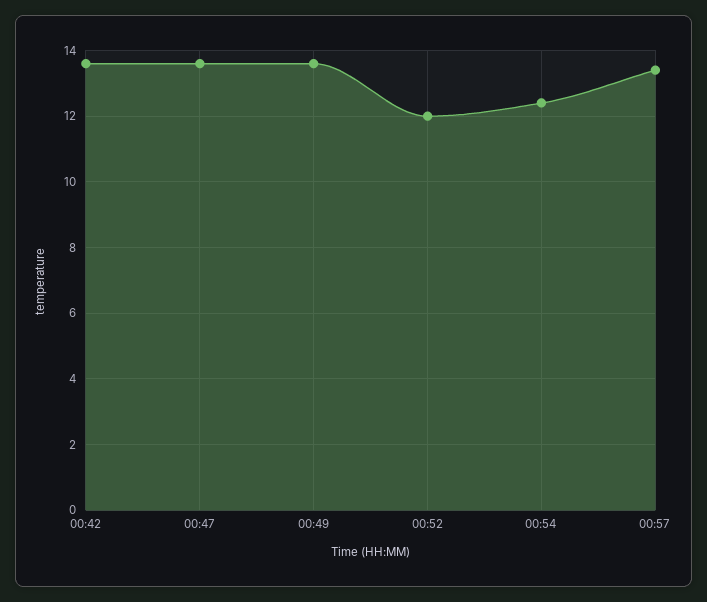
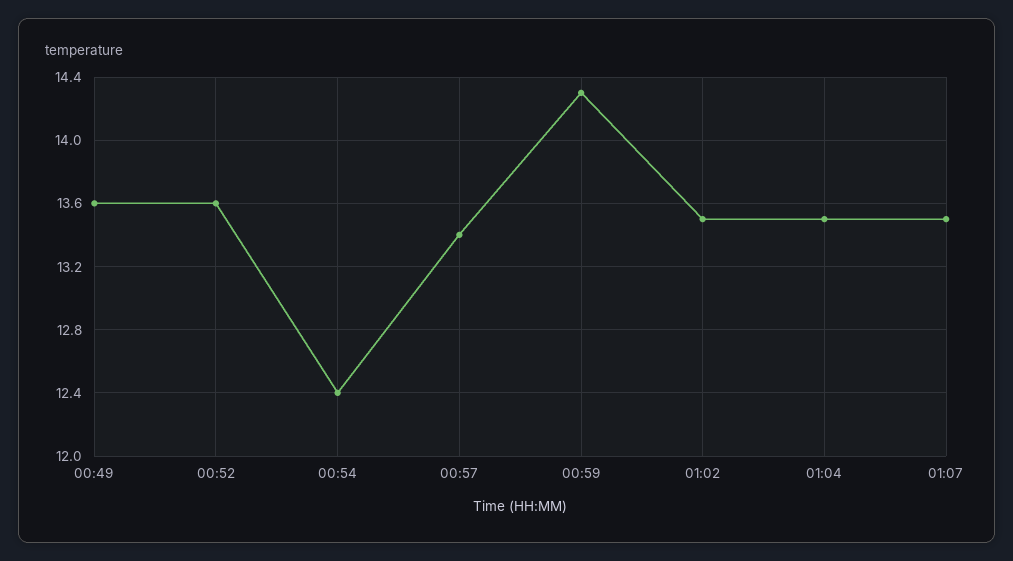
00:42: 13.5 -> none
00:47: 13.5 -> none
00:52: 12 -> 13.6
00:59: none -> 14.3
01:02: none -> 13.5
01:04: none -> 13.5
01:07: none -> 13.5

